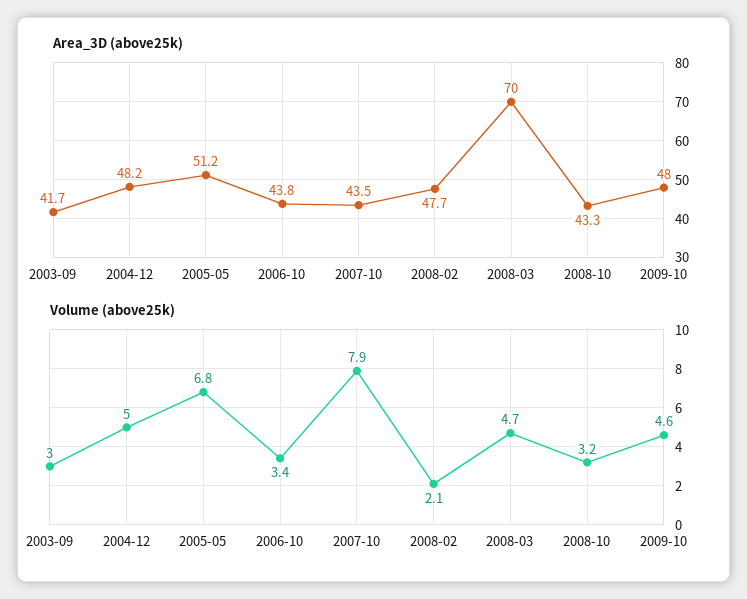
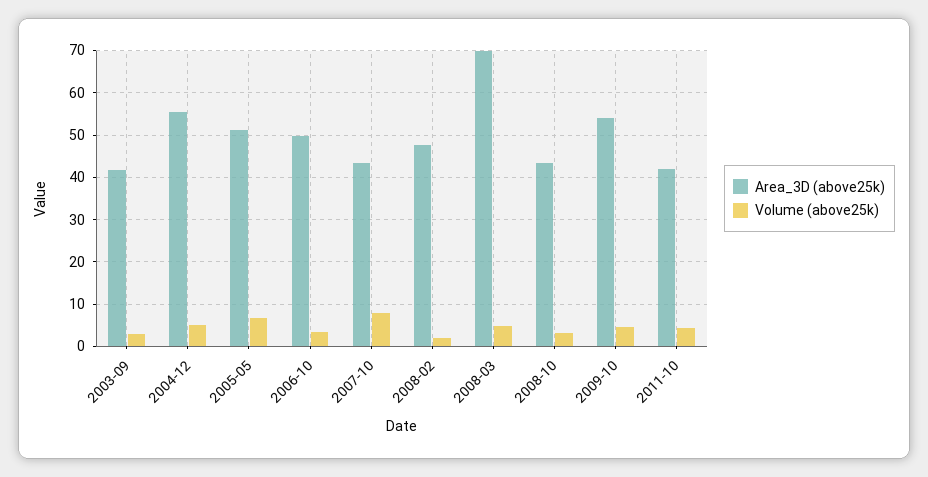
Area_3D (above25k), 2004-12: 48.2 -> 56
Area_3D (above25k), 2006-10: 43.8 -> 50
Area_3D (above25k), 2009-10: 48 -> 54
Area_3D (above25k), 2011-10: none -> 42
Volume (above25k), 2011-10: none -> 4

